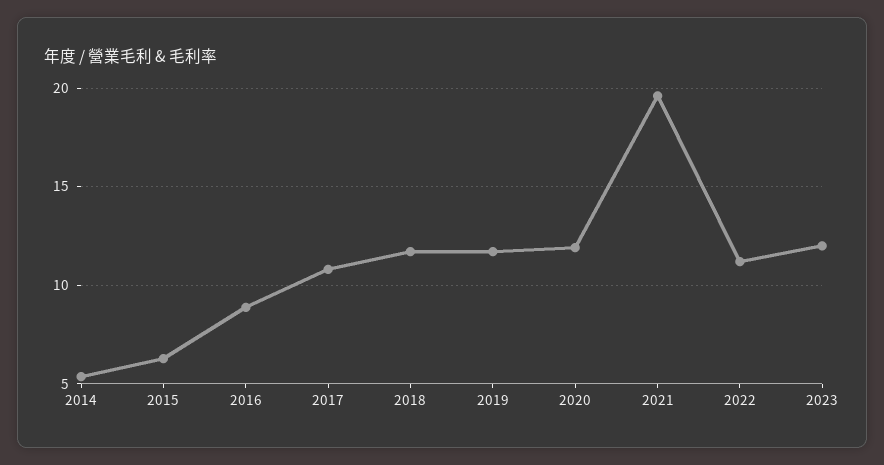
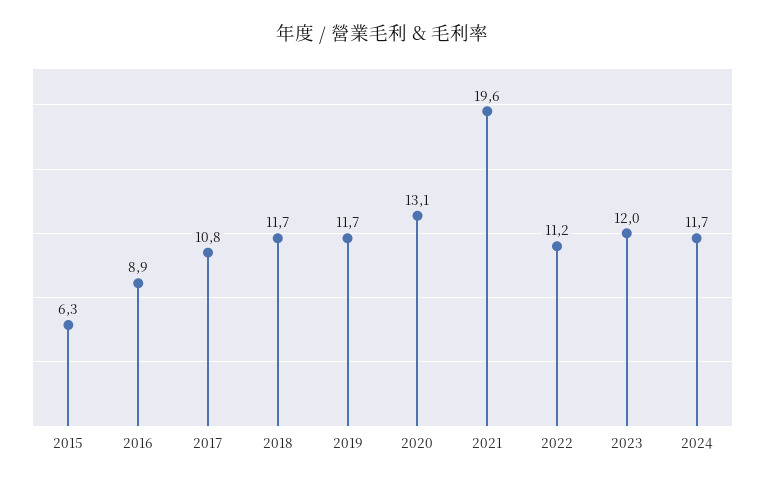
2014: 5.5 -> none
2020: 12 -> 13.1
2024: none -> 11.7

